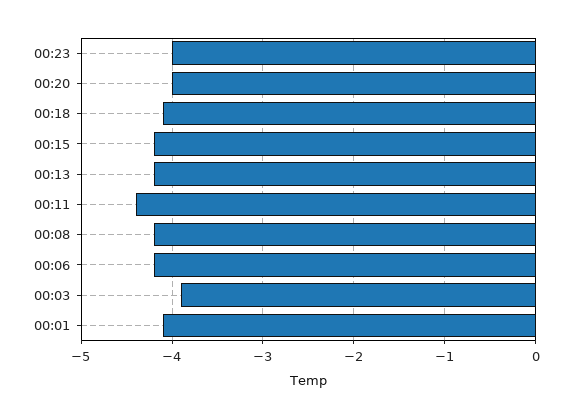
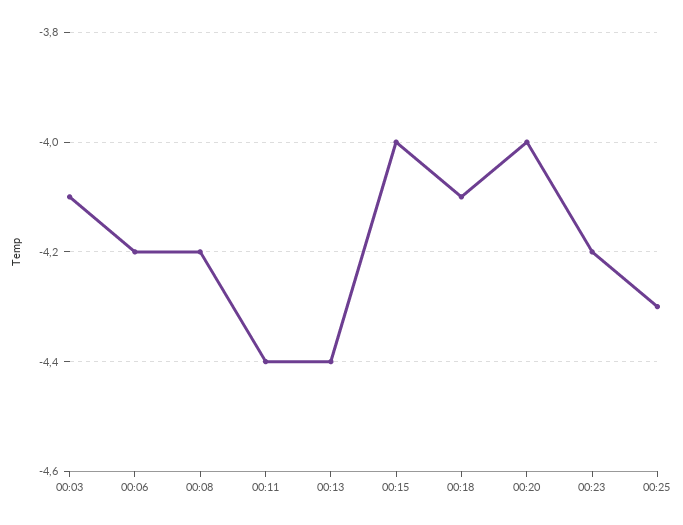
00:23: -4 -> -4.2
00:15: -4.2 -> -4
00:13: -4.2 -> -4.4
00:03: -3.9 -> -4.1
00:01: -4.1 -> none
00:25: none -> -4.3

